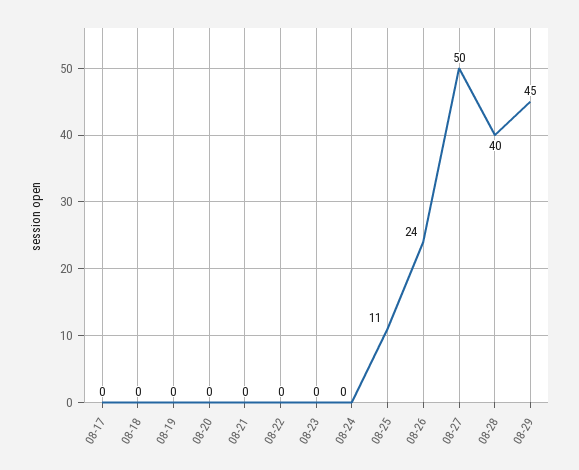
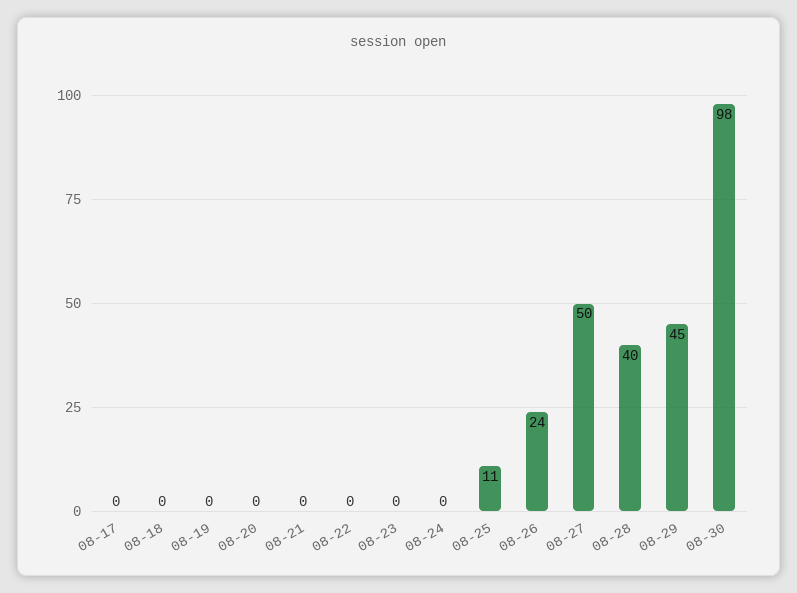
08-30: none -> 98

